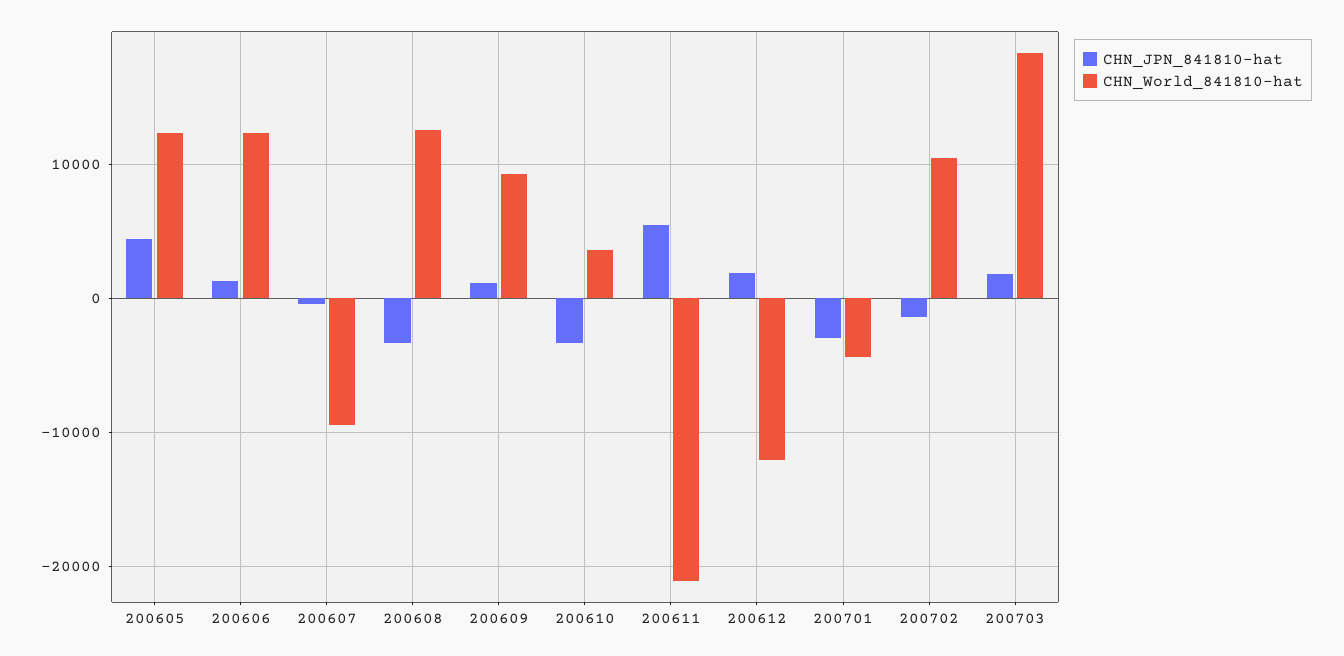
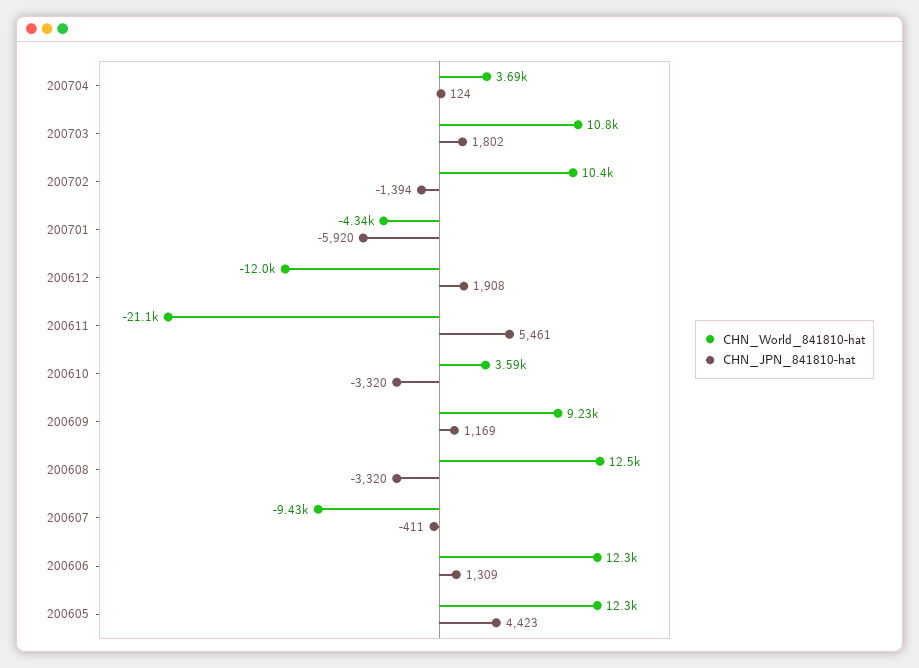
CHN_JPN_841810-hat, 200701: -3000 -> -5920
CHN_World_841810-hat, 200703: 18000 -> 10800
CHN_World_841810-hat, 200704: none -> 3690
CHN_JPN_841810-hat, 200704: none -> 124

